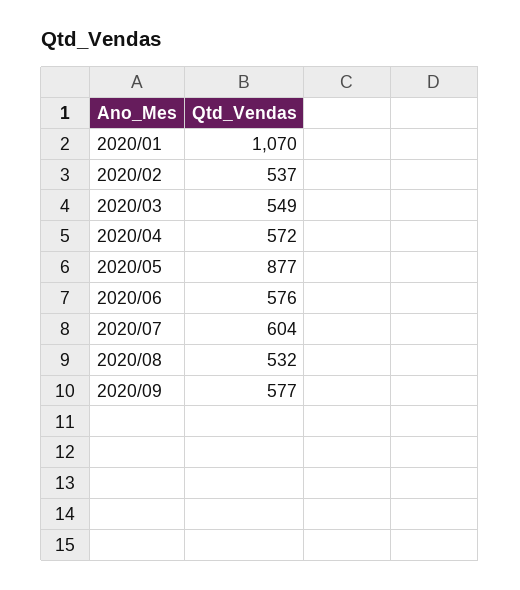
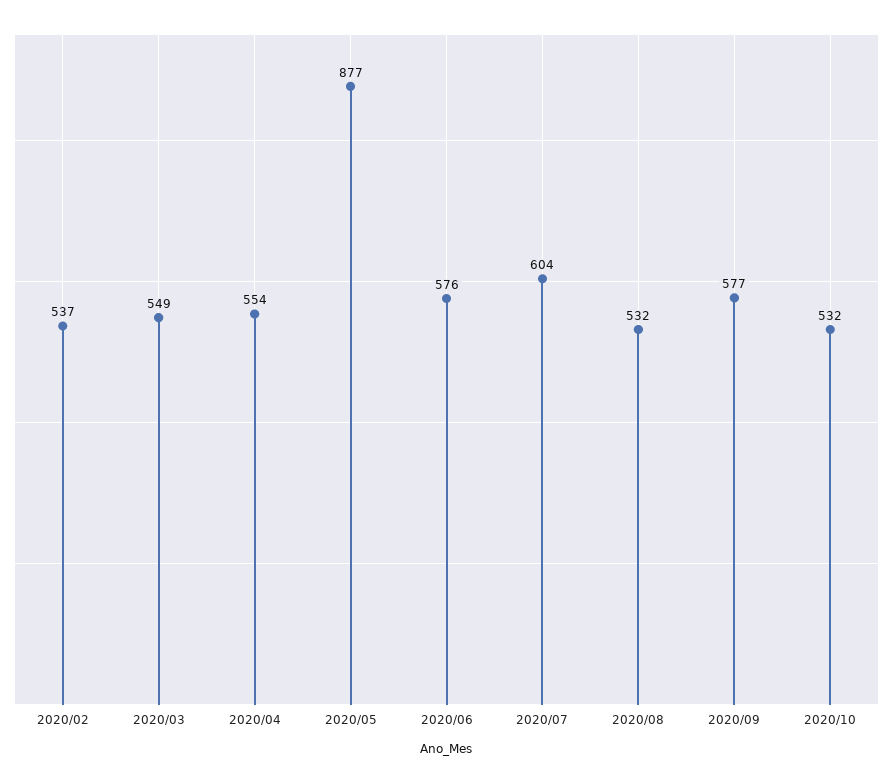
2020/01: 1070 -> none
2020/04: 572 -> 554
2020/10: none -> 532

